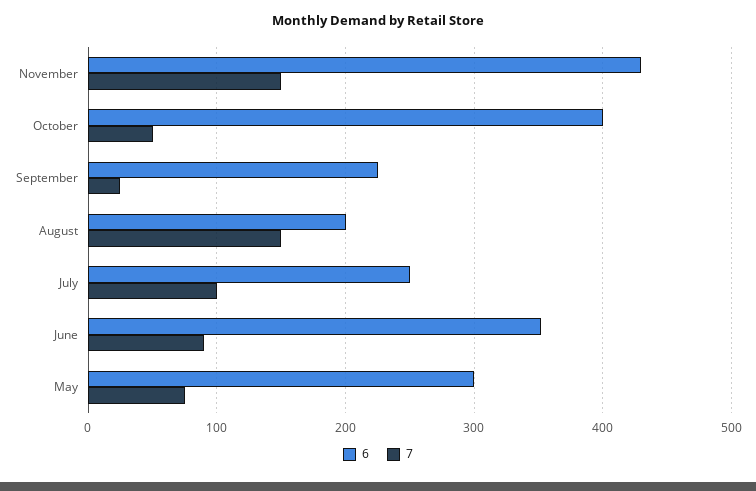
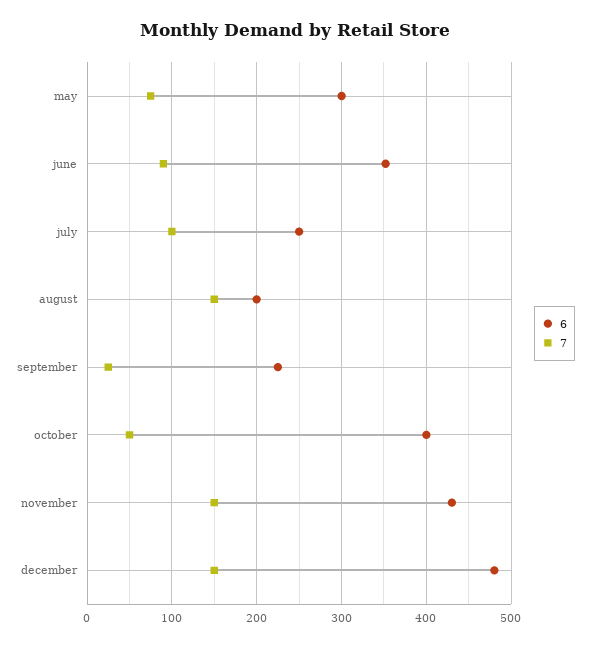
6, december: none -> 480
7, december: none -> 150

